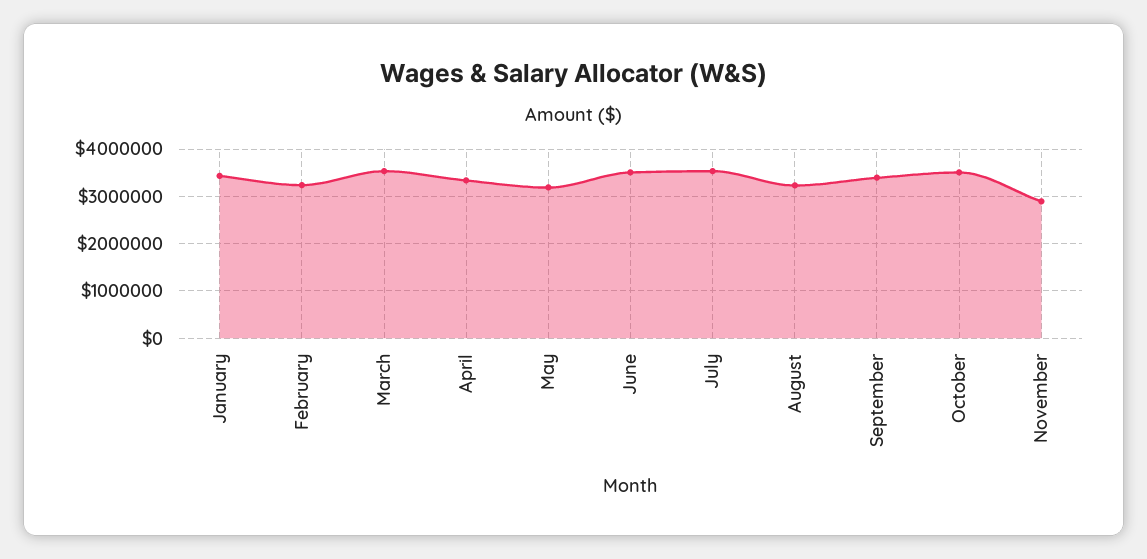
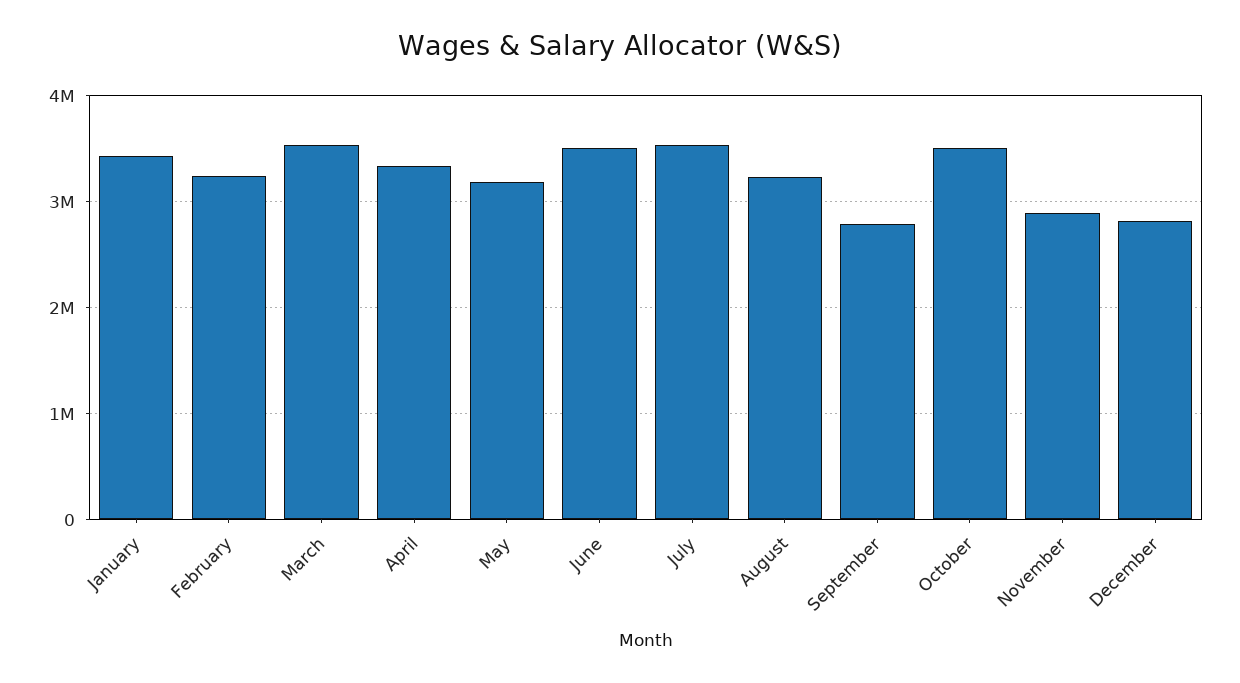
September: 3400000 -> 2800000
December: none -> 2800000

